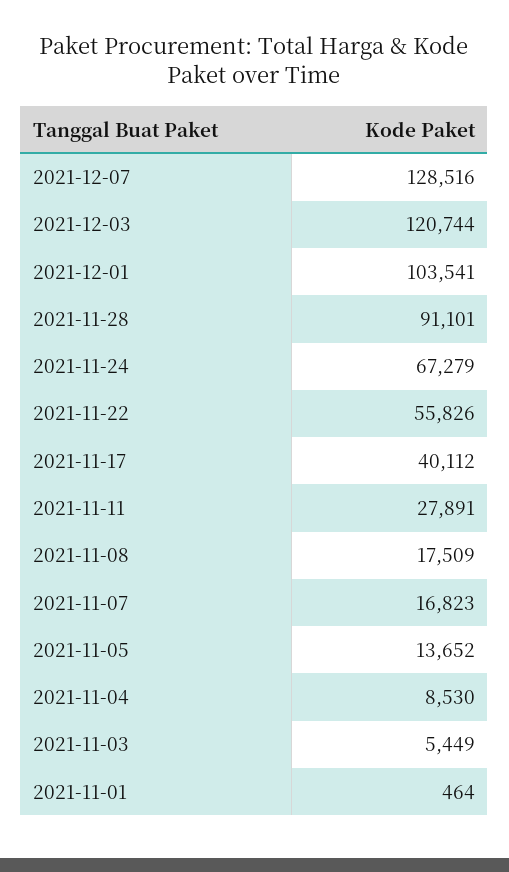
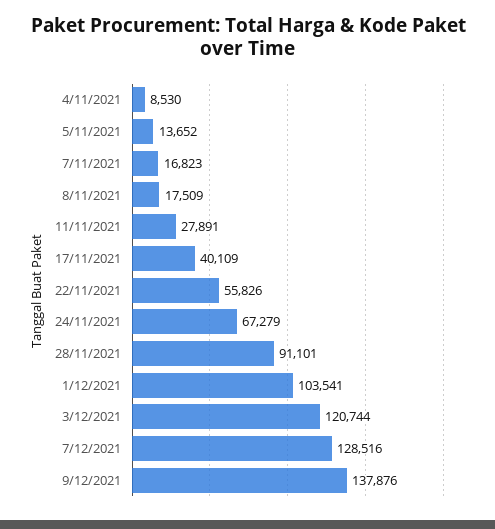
2021-11-17: 40112 -> 40109
2021-11-03: 5449 -> none
2021-11-01: 464 -> none
9/12/2021: none -> 137876

